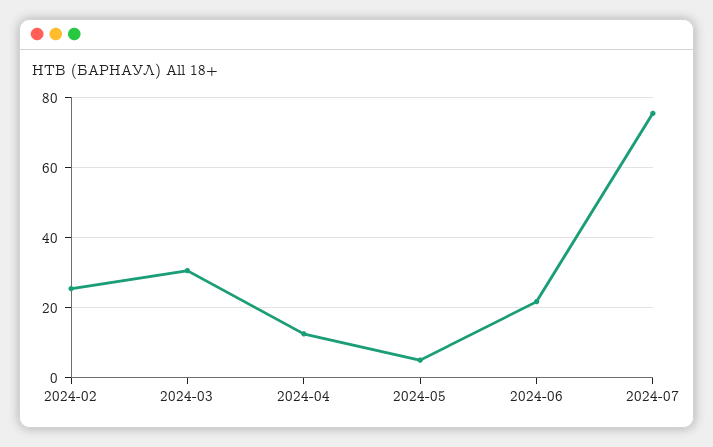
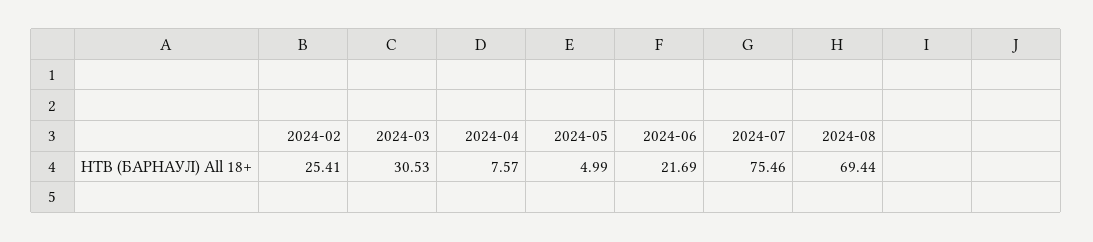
2024-04: 12 -> 7.57
2024-08: none -> 69.44

